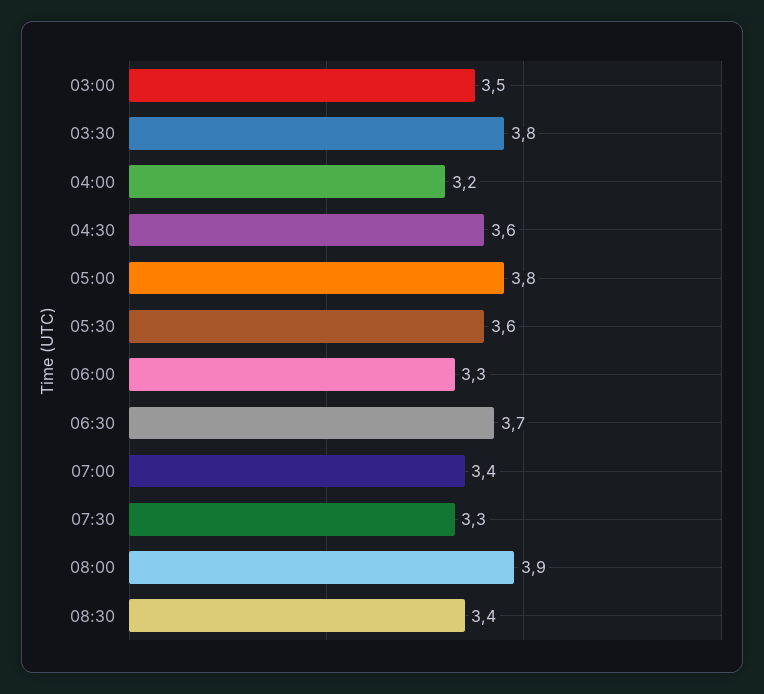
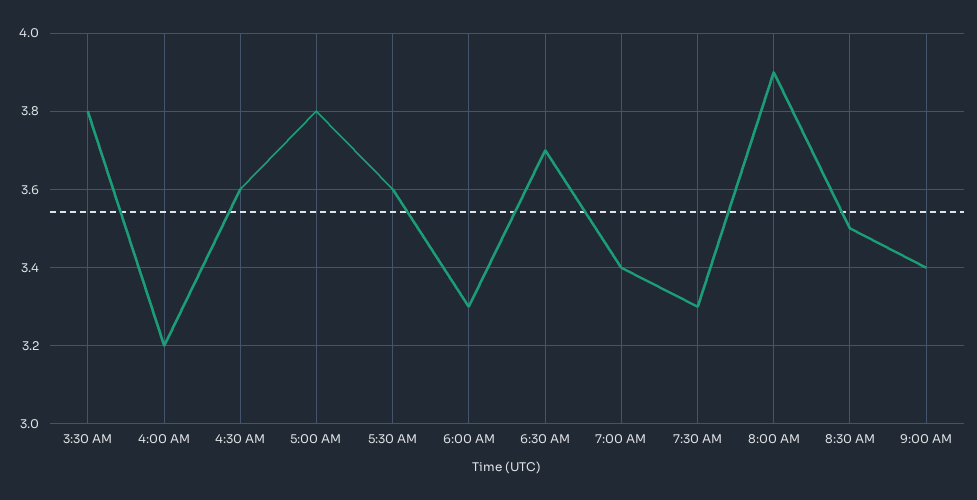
03:00: 3.5 -> none
08:30: 3.4 -> 3.5
9:00 AM: none -> 3.4

